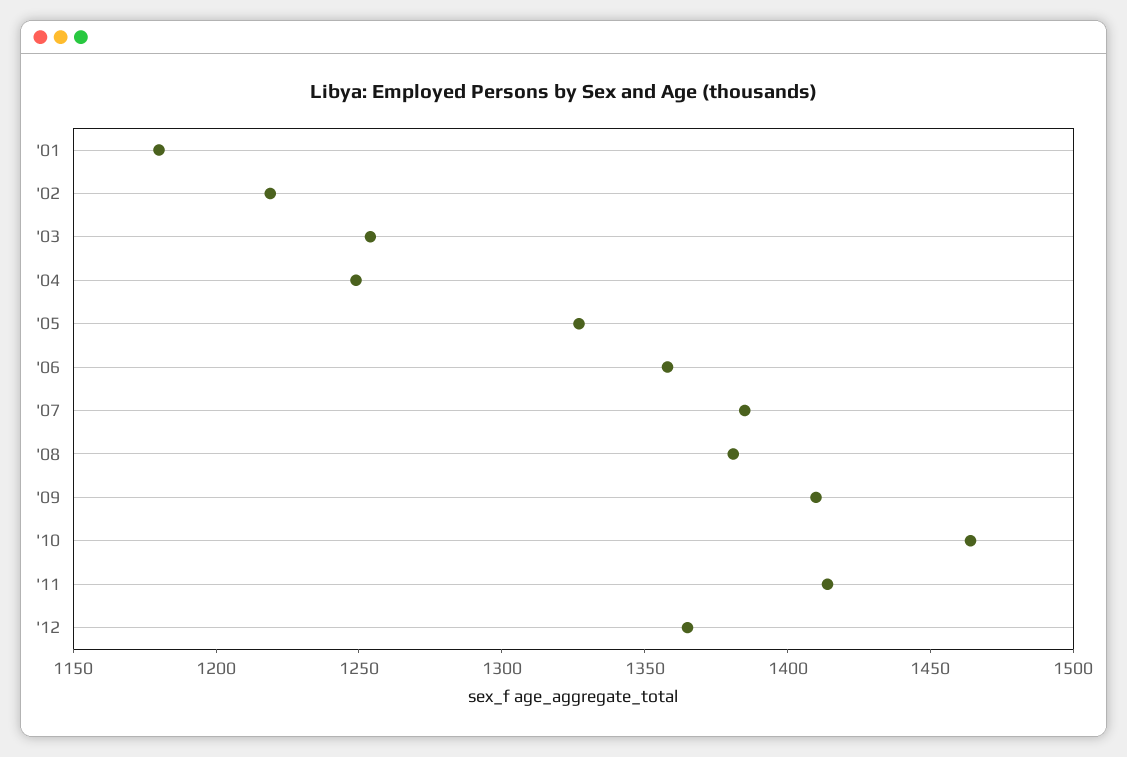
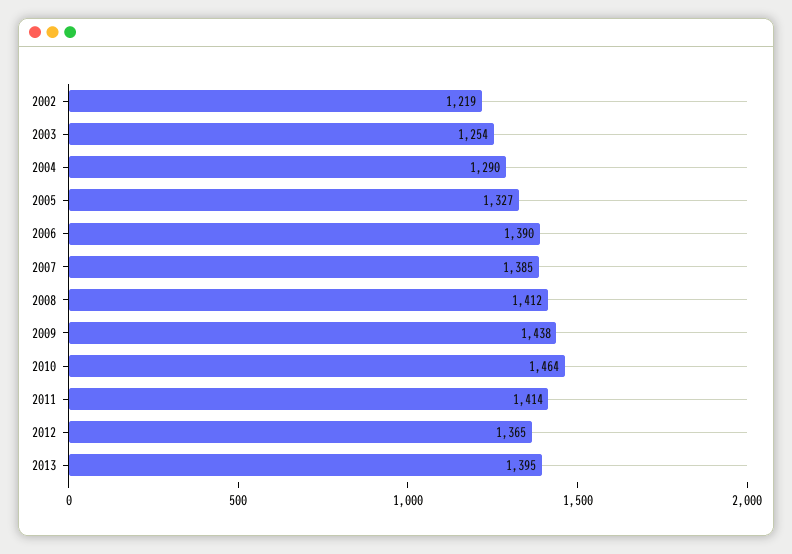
'01: 1180 -> none
'04: 1250 -> 1290
'06: 1360 -> 1390
'08: 1380 -> 1412
'09: 1410 -> 1438
2013: none -> 1395

